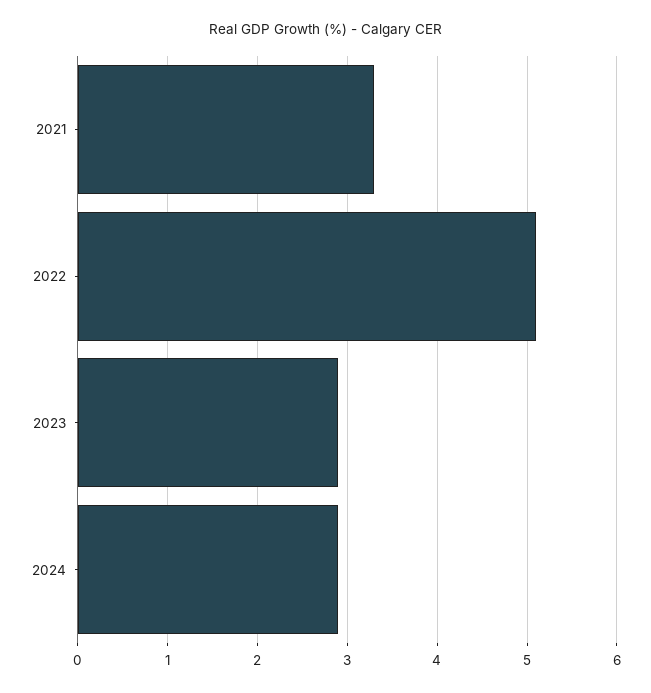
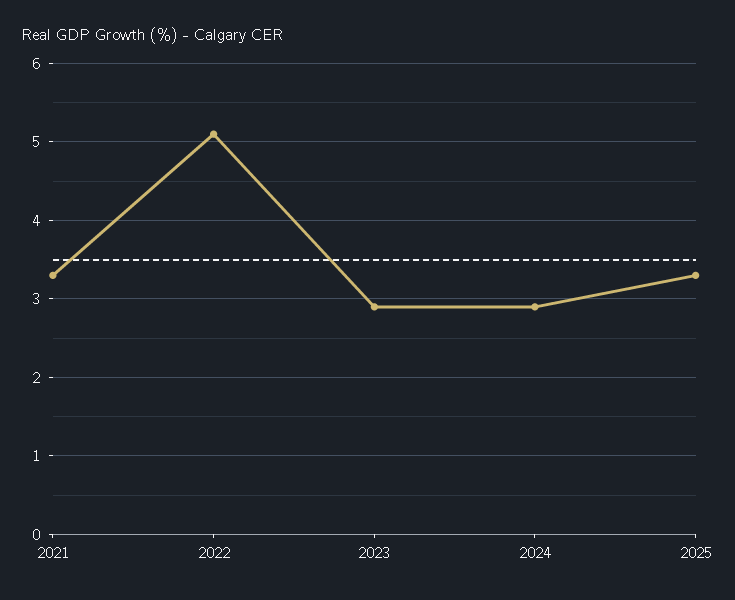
2025: none -> 3.3

